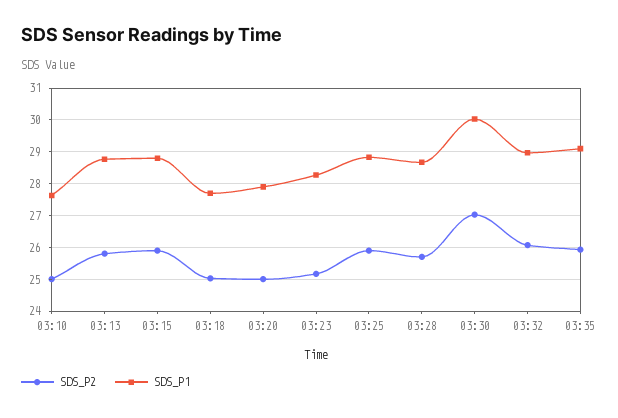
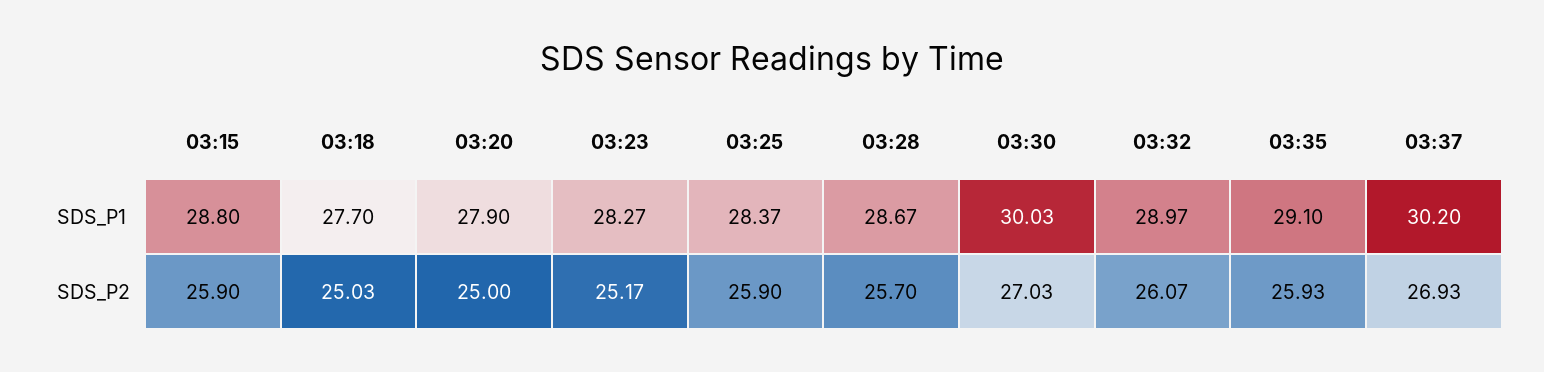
SDS_P2, 03:10: 25 -> none
SDS_P1, 03:10: 27.6 -> none
SDS_P2, 03:13: 25.8 -> none
SDS_P1, 03:13: 28.8 -> none
SDS_P1, 03:25: 28.8 -> 28.37
SDS_P1, 03:37: none -> 30.2
SDS_P2, 03:37: none -> 26.93

